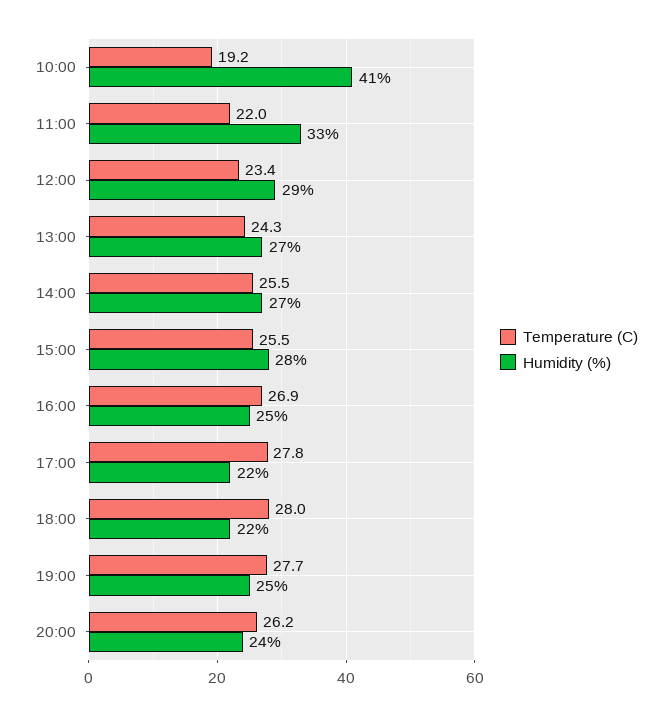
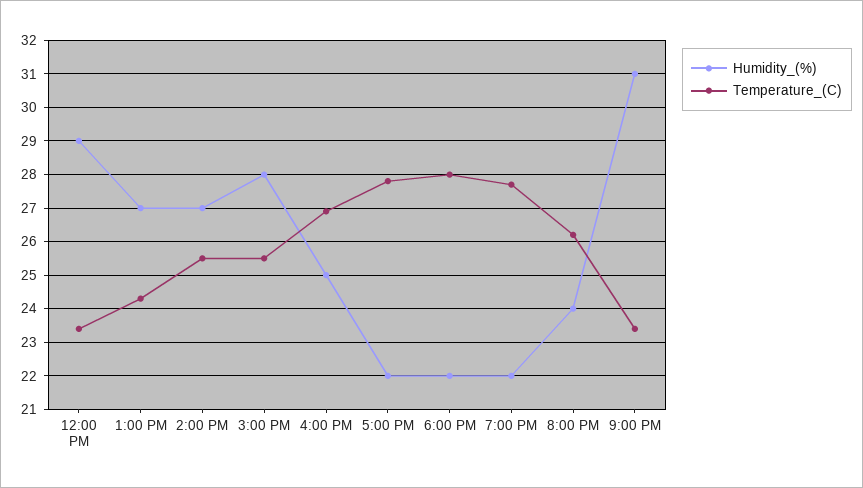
Temperature (C), 10:00: 19.2 -> none
Humidity (%), 10:00: 41 -> none
Temperature (C), 11:00: 22 -> none
Humidity (%), 11:00: 33 -> none
Humidity (%), 19:00: 25 -> 22
Humidity (%), 9:00 PM: none -> 31
Temperature (C), 9:00 PM: none -> 23.5

